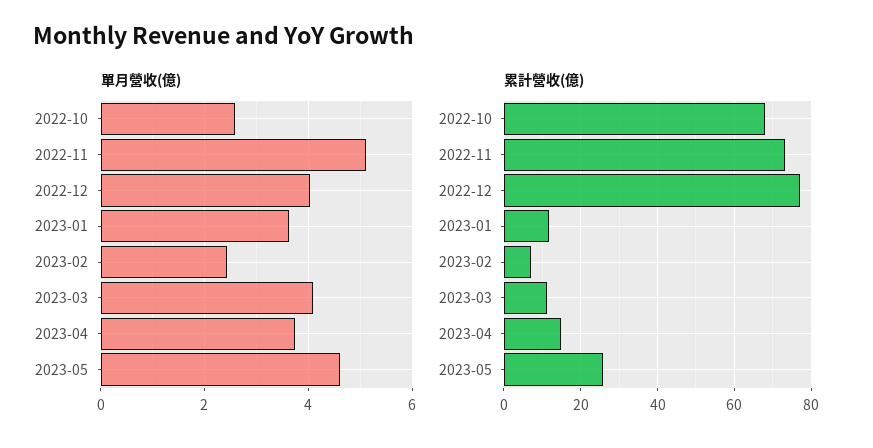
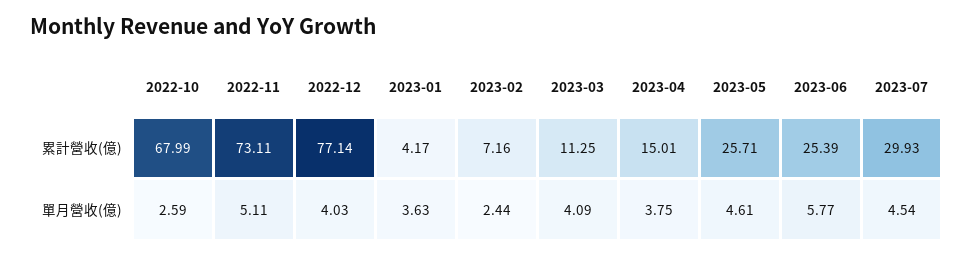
累計營收(億), 2023-01: 12 -> 4.17
累計營收(億), 2023-06: none -> 25.39
累計營收(億), 2023-07: none -> 29.93
單月營收(億), 2023-06: none -> 5.77
單月營收(億), 2023-07: none -> 4.54

